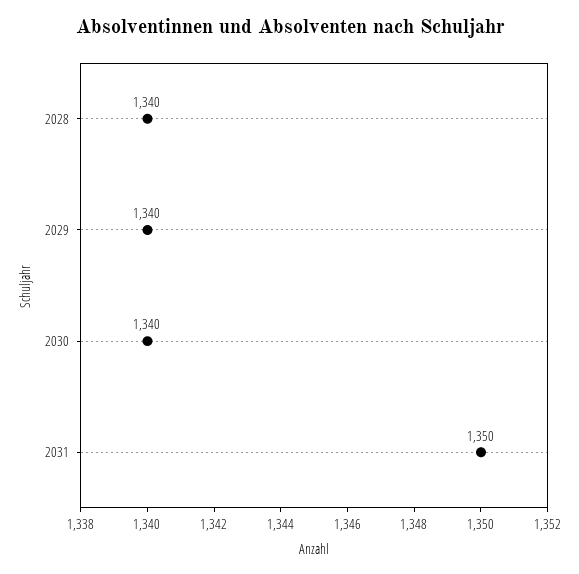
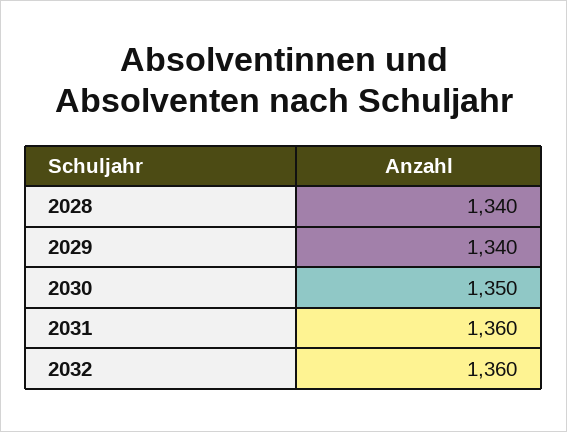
2030: 1340 -> 1350
2031: 1350 -> 1360
2032: none -> 1360

